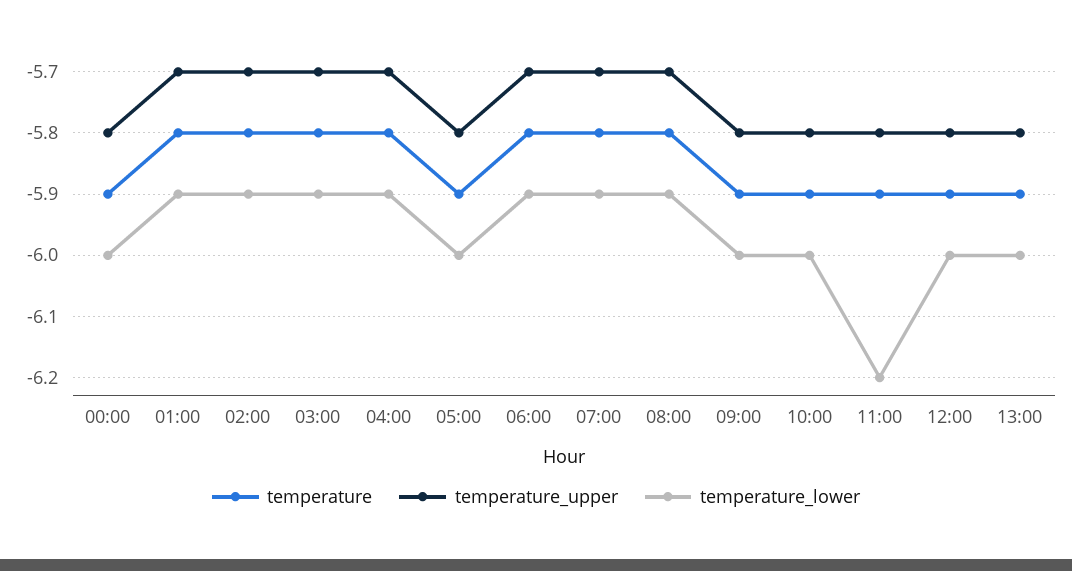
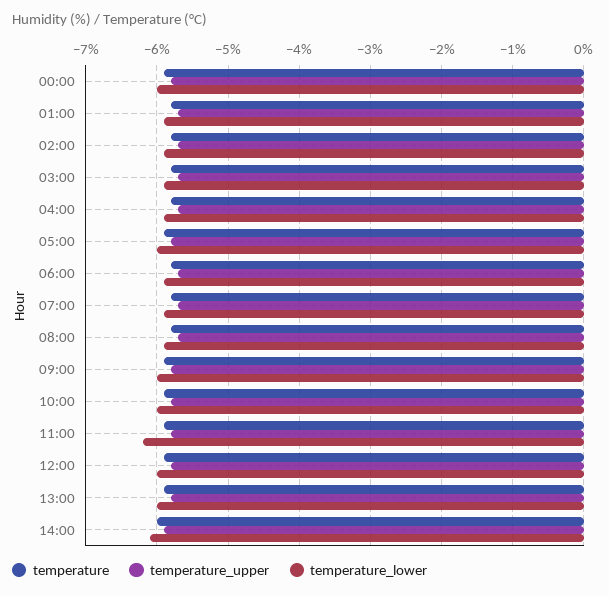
temperature, 14:00: none -> -6
temperature_upper, 14:00: none -> -5.9
temperature_lower, 14:00: none -> -6.1

